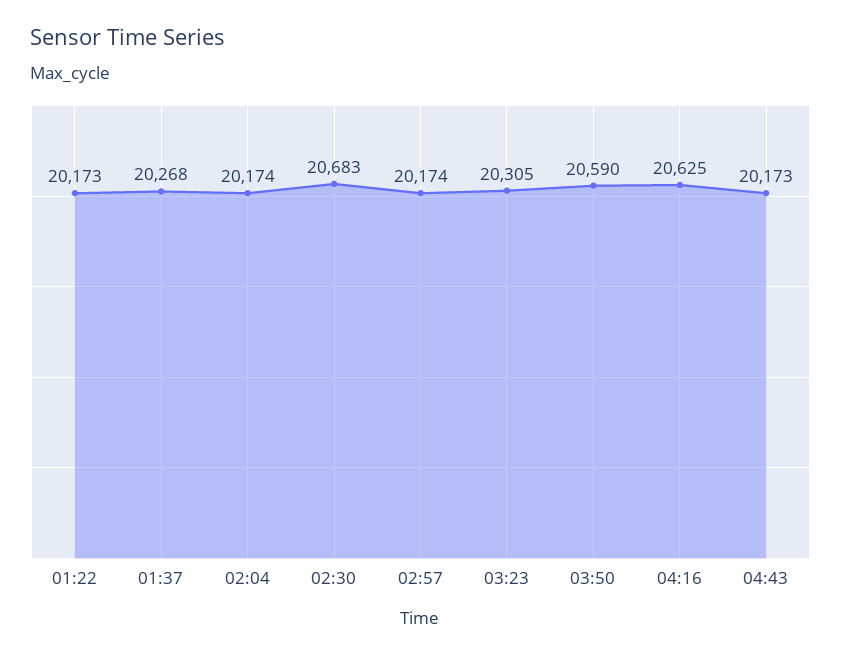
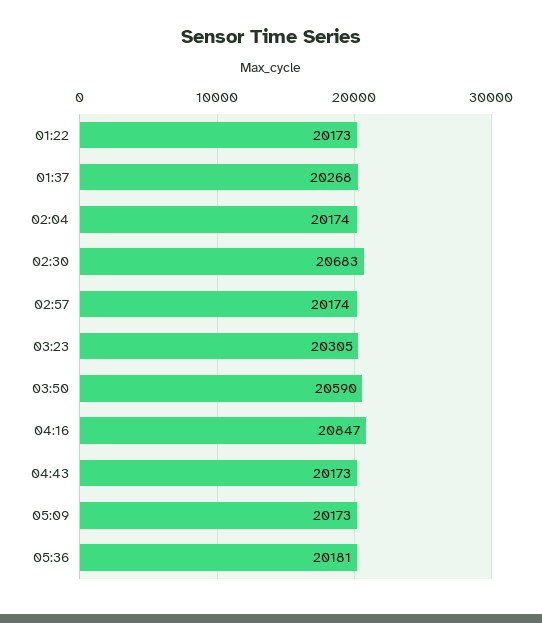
04:16: 20625 -> 20847
05:09: none -> 20173
05:36: none -> 20181

